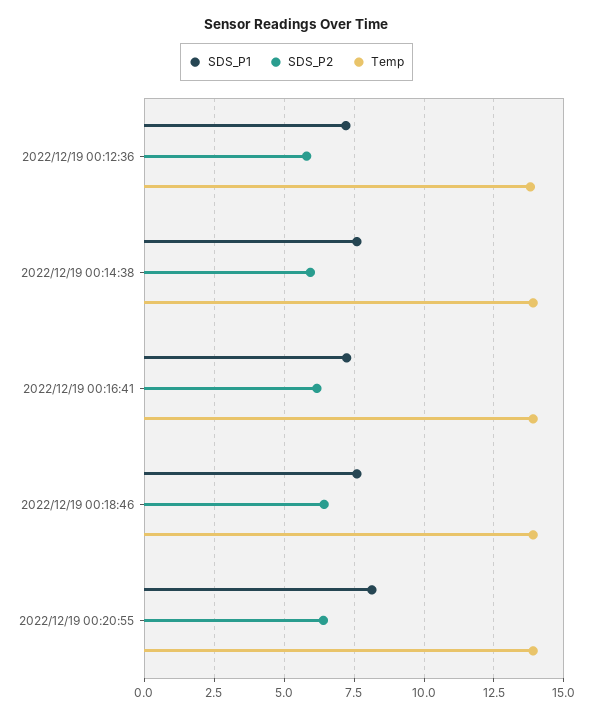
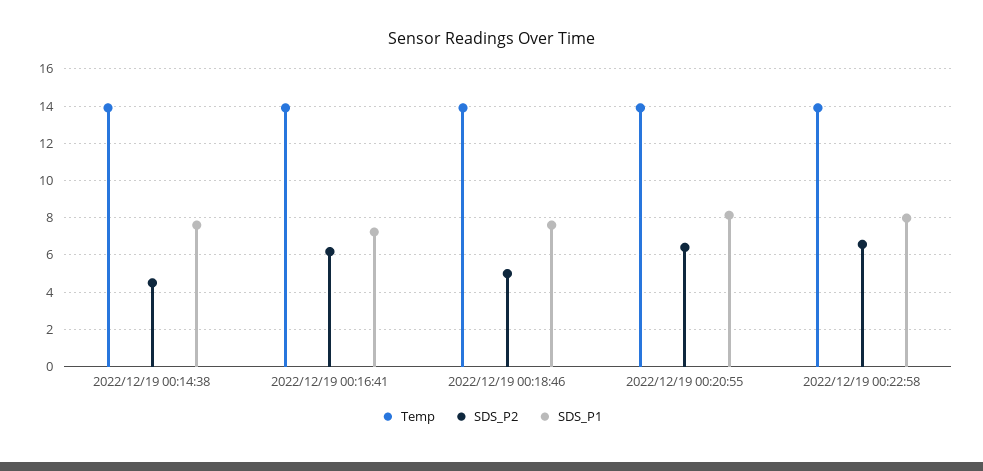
SDS_P1, 2022/12/19 00:12:36: 7.25 -> none
SDS_P2, 2022/12/19 00:12:36: 5.75 -> none
Temp, 2022/12/19 00:12:36: 13.75 -> none
SDS_P2, 2022/12/19 00:14:38: 6 -> 4.5
SDS_P2, 2022/12/19 00:18:46: 6.5 -> 5
Temp, 2022/12/19 00:22:58: none -> 14
SDS_P2, 2022/12/19 00:22:58: none -> 6.5
SDS_P1, 2022/12/19 00:22:58: none -> 8

